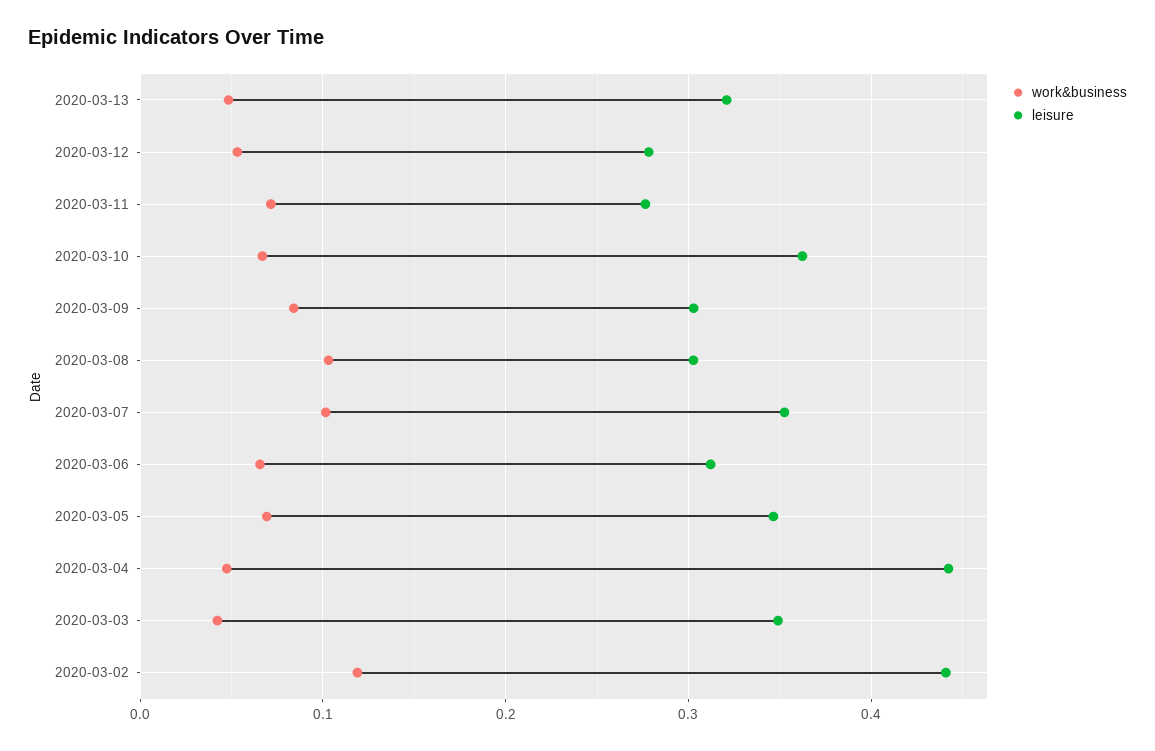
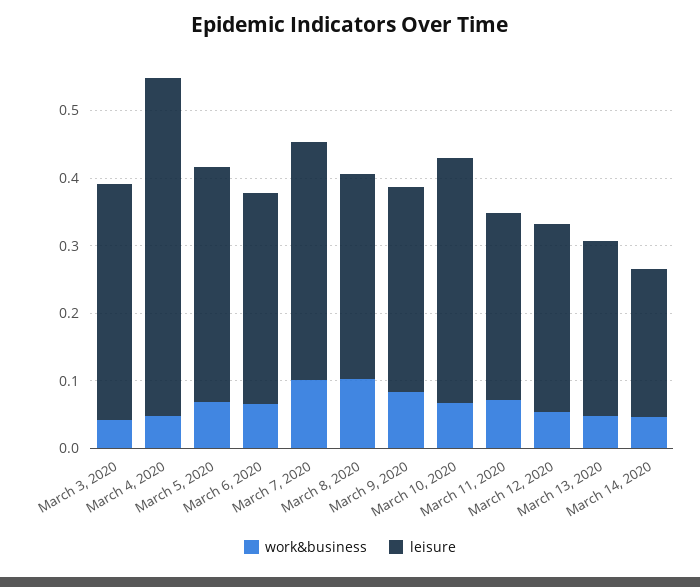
leisure, 2020-03-13: 0.32 -> 0.26
leisure, 2020-03-04: 0.44 -> 0.5
work&business, 2020-03-02: 0.12 -> none
leisure, 2020-03-02: 0.44 -> none
work&business, March 14, 2020: none -> 0.04
leisure, March 14, 2020: none -> 0.22

